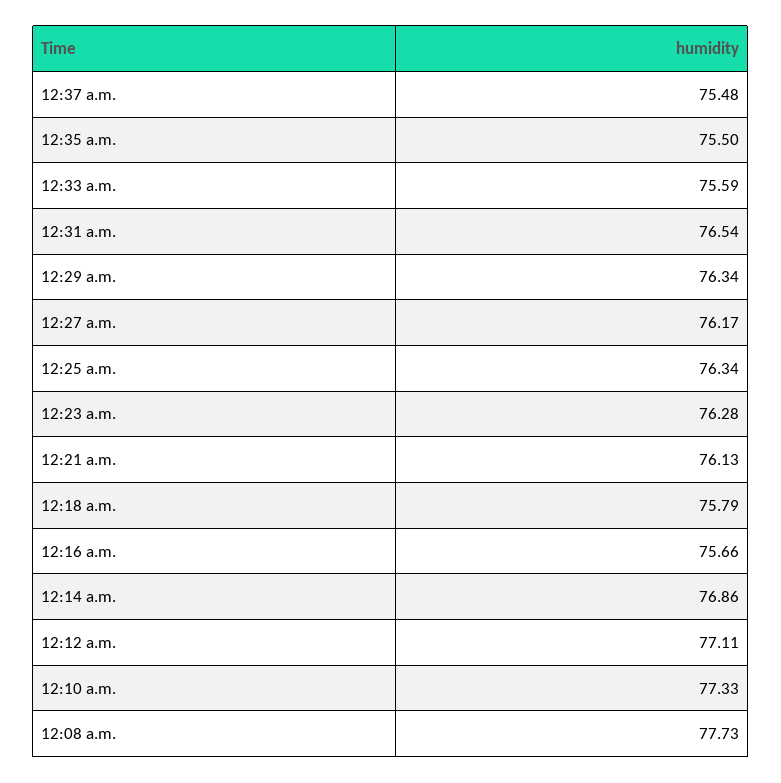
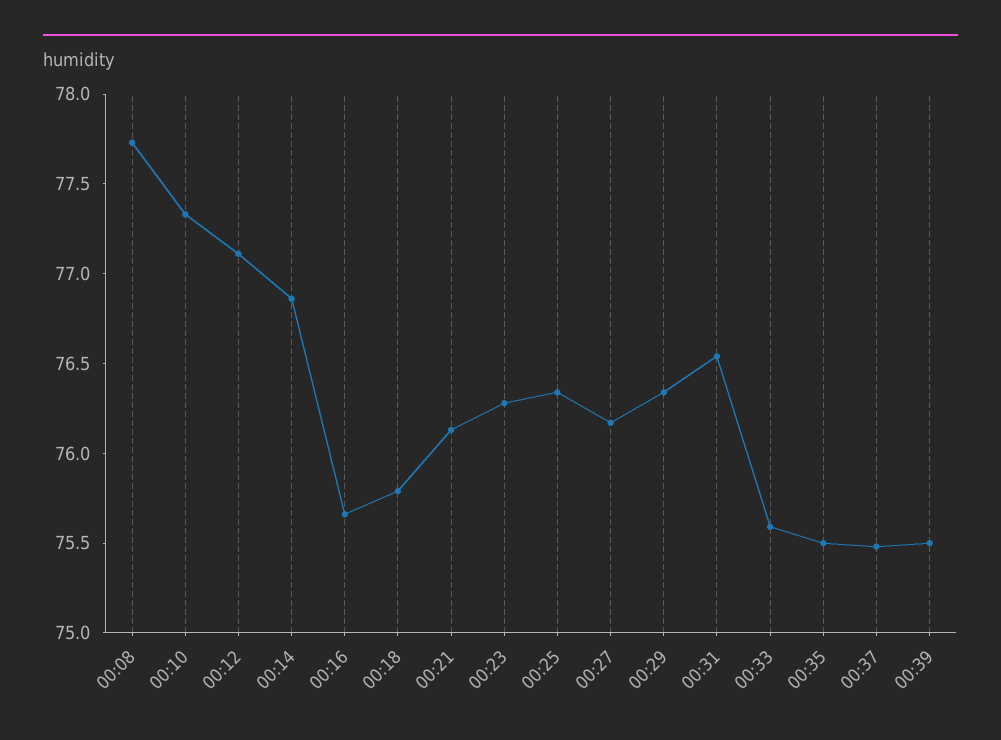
00:39: none -> 75.5

